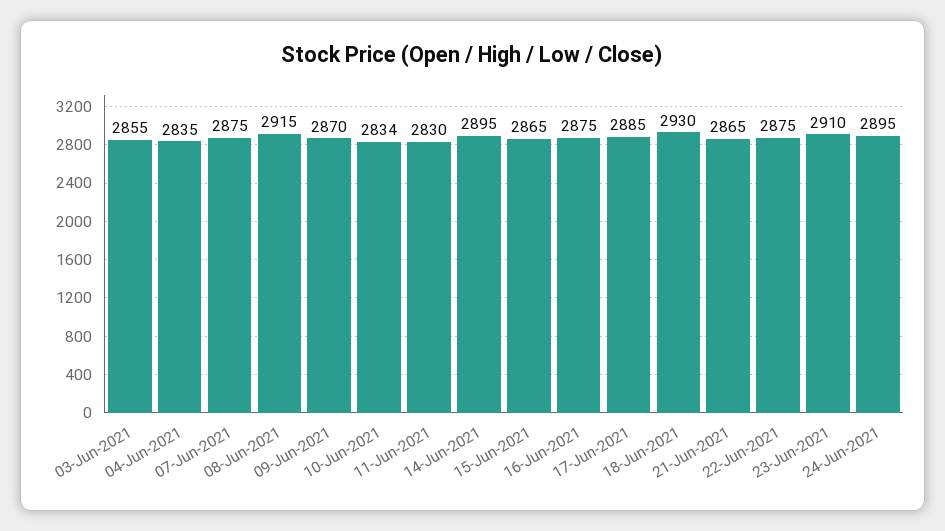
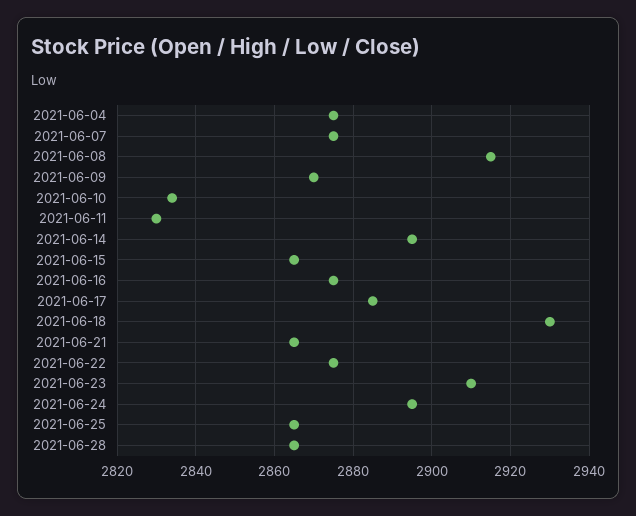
03-Jun-2021: 2855 -> none
04-Jun-2021: 2835 -> 2875
2021-06-25: none -> 2865
2021-06-28: none -> 2865

